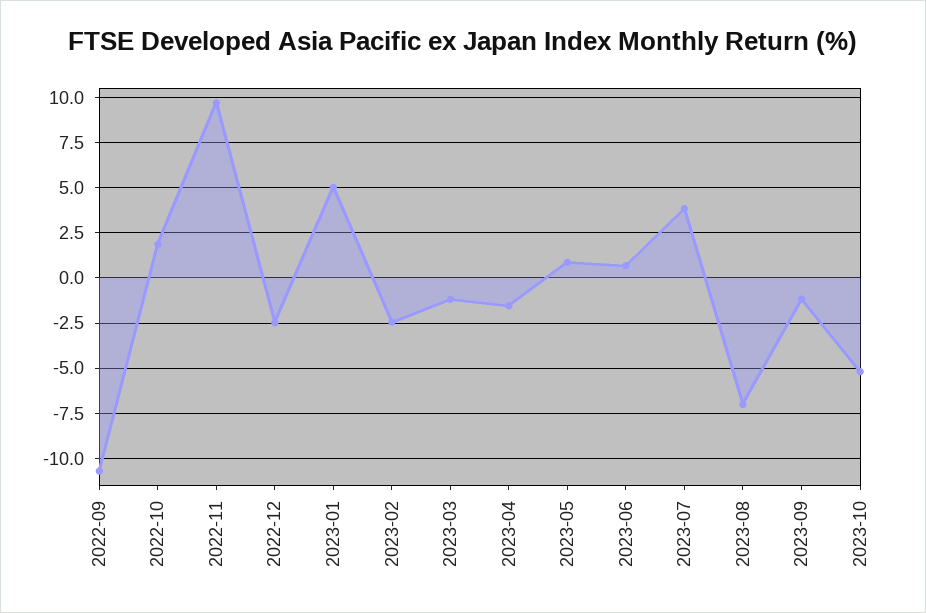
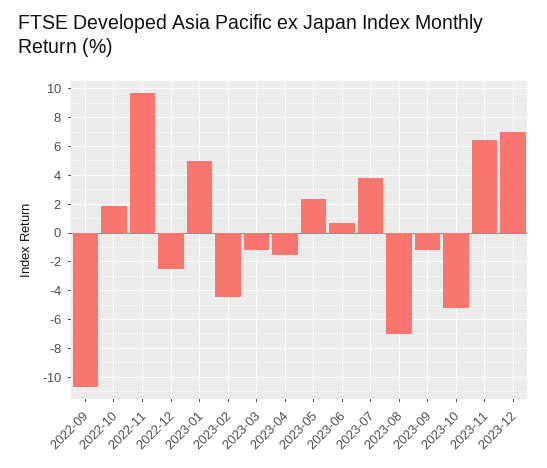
2023-02: -2.5 -> -4.5
2023-05: 1 -> 2.5
2023-11: none -> 6.5
2023-12: none -> 7

